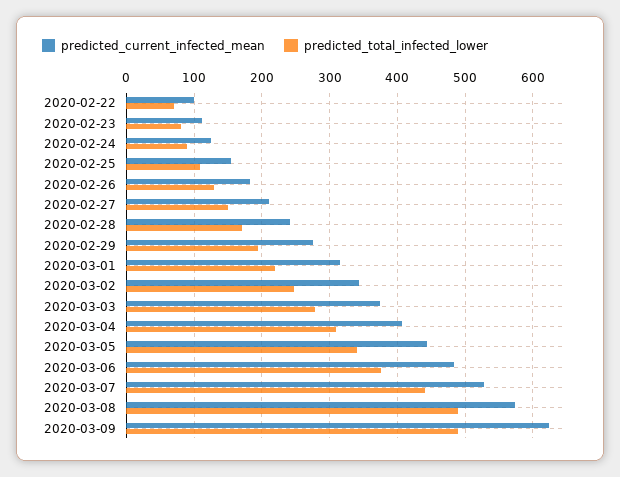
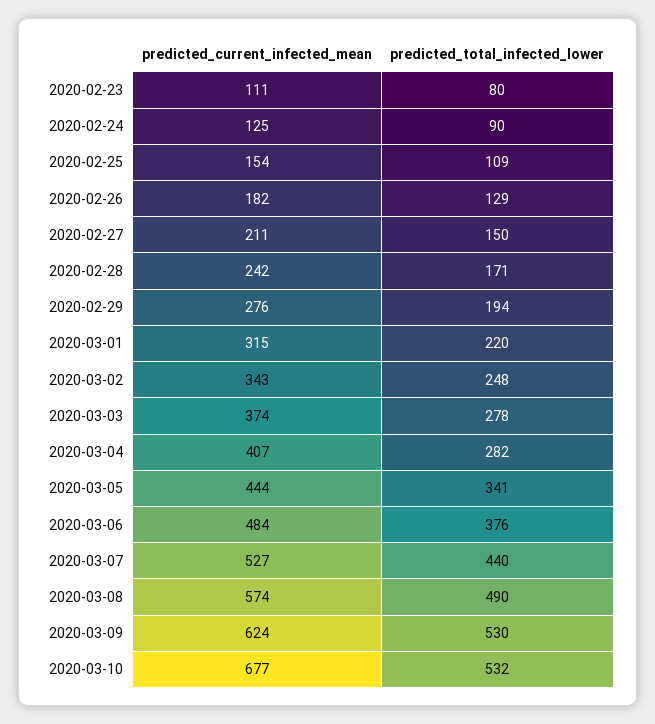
predicted_current_infected_mean, 2020-02-22: 100 -> none
predicted_total_infected_lower, 2020-02-22: 70 -> none
predicted_total_infected_lower, 2020-03-04: 310 -> 282
predicted_total_infected_lower, 2020-03-09: 490 -> 530
predicted_current_infected_mean, 2020-03-10: none -> 677
predicted_total_infected_lower, 2020-03-10: none -> 532

